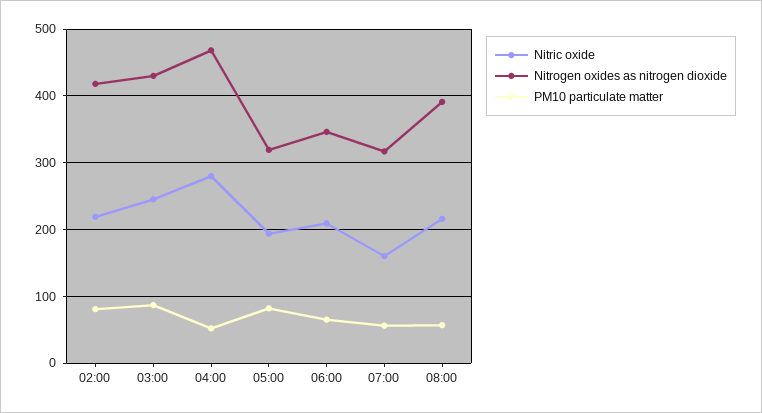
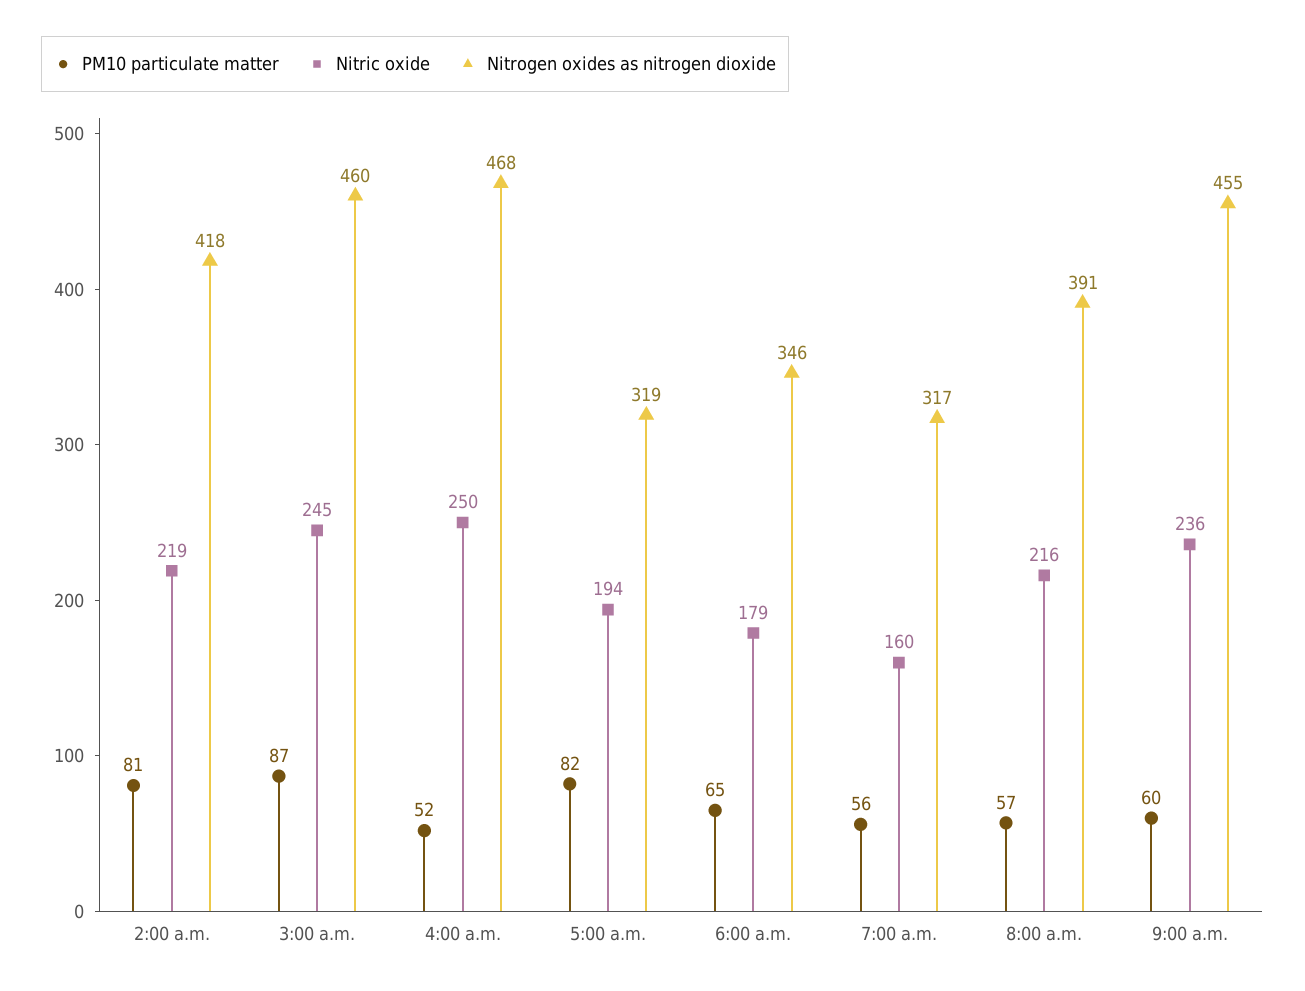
Nitrogen oxides as nitrogen dioxide, 03:00: 430 -> 460
Nitric oxide, 04:00: 280 -> 250
Nitric oxide, 06:00: 210 -> 179
PM10 particulate matter, 9:00 a.m.: none -> 60
Nitric oxide, 9:00 a.m.: none -> 236
Nitrogen oxides as nitrogen dioxide, 9:00 a.m.: none -> 455

